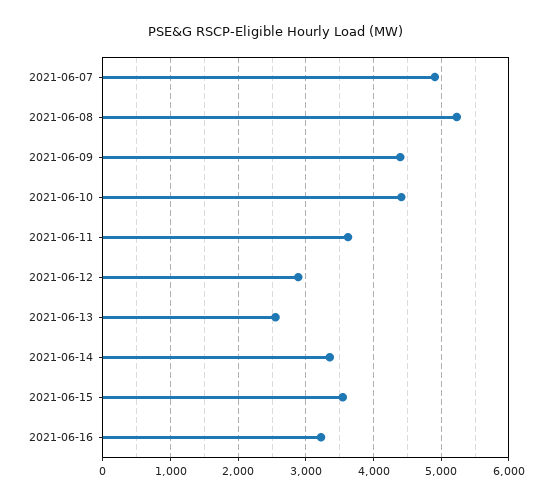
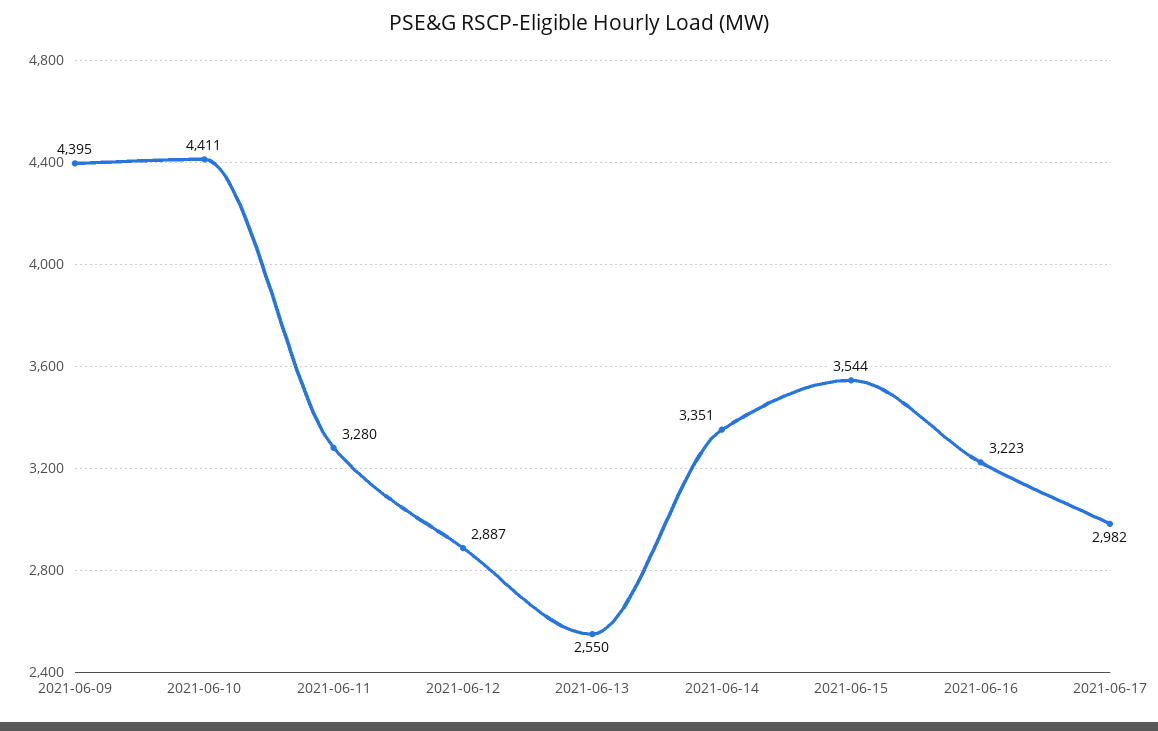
2021-06-07: 4900 -> none
2021-06-08: 5200 -> none
2021-06-11: 3600 -> 3280
2021-06-17: none -> 2982

